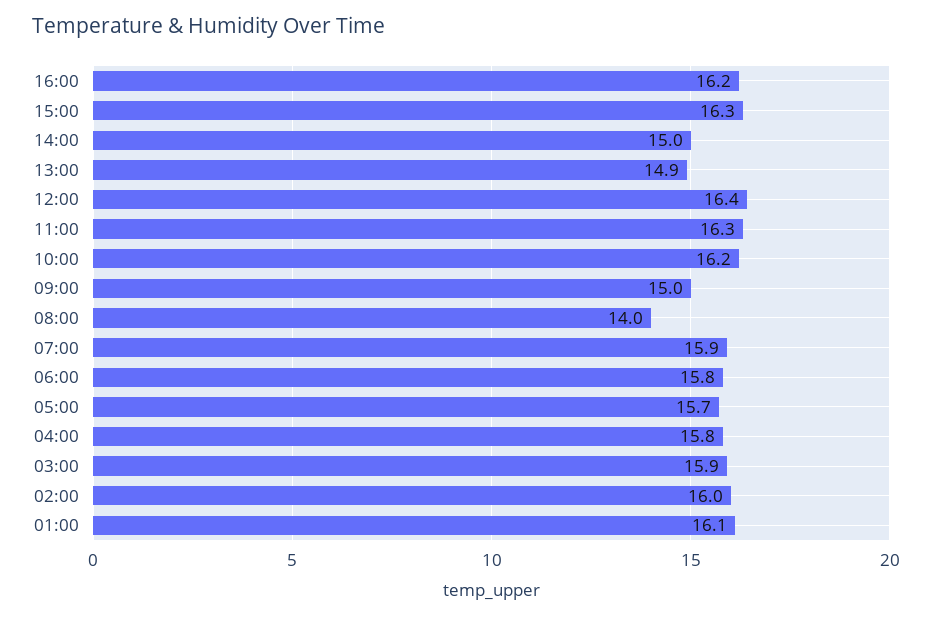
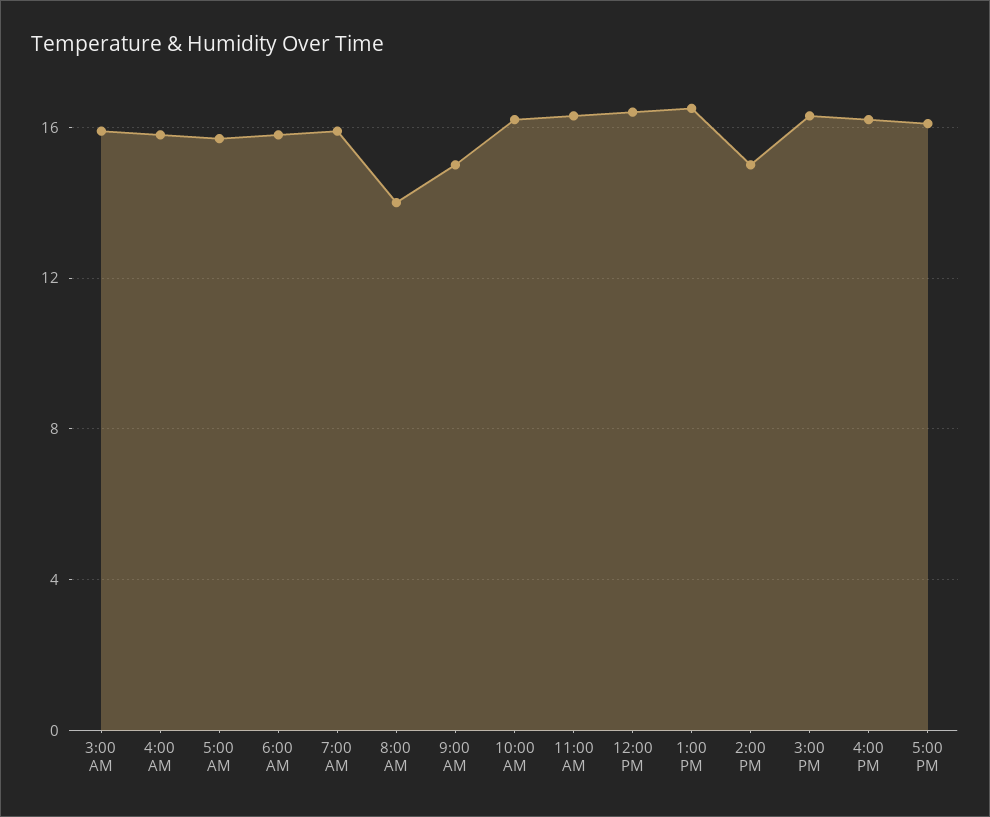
13:00: 14.9 -> 16.5
02:00: 16 -> none
01:00: 16.1 -> none
5:00 PM: none -> 16

